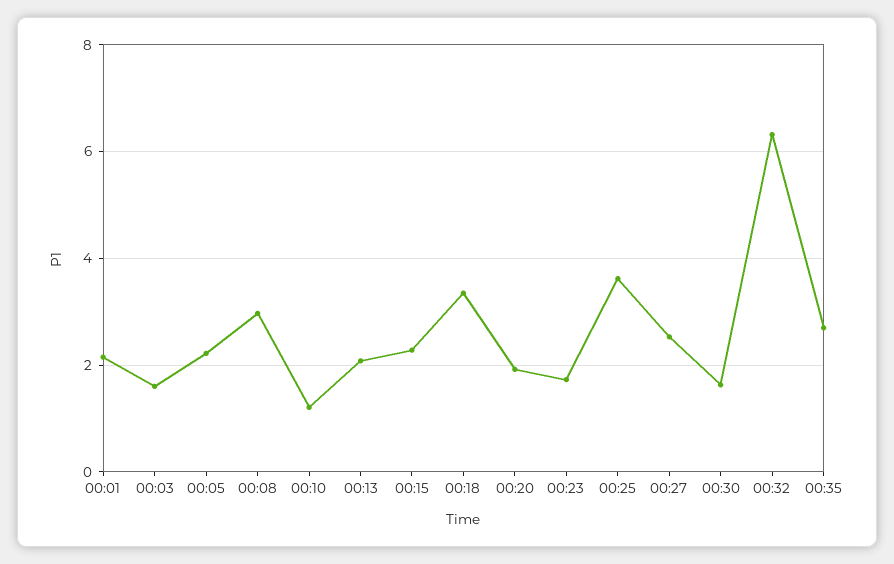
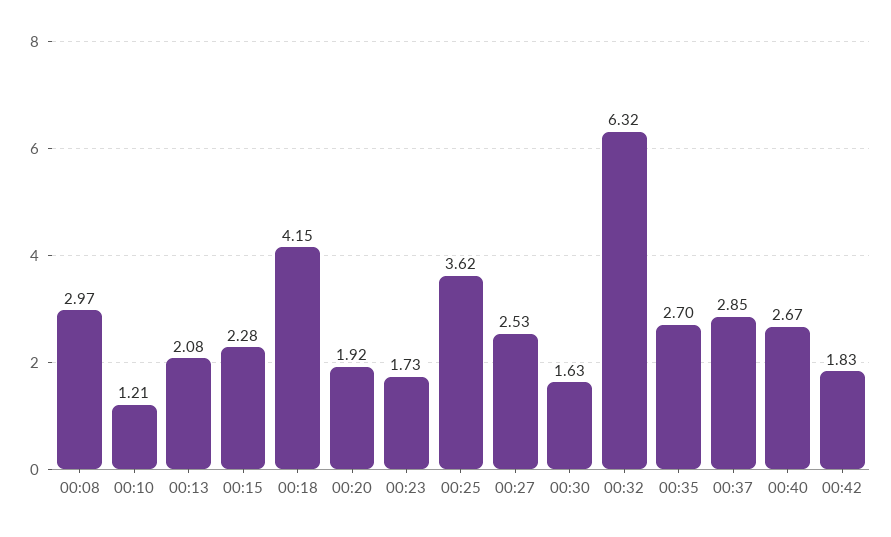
00:01: 2.2 -> none
00:03: 1.6 -> none
00:05: 2.2 -> none
00:18: 3.4 -> 4.15
00:37: none -> 2.85
00:40: none -> 2.67
00:42: none -> 1.83

